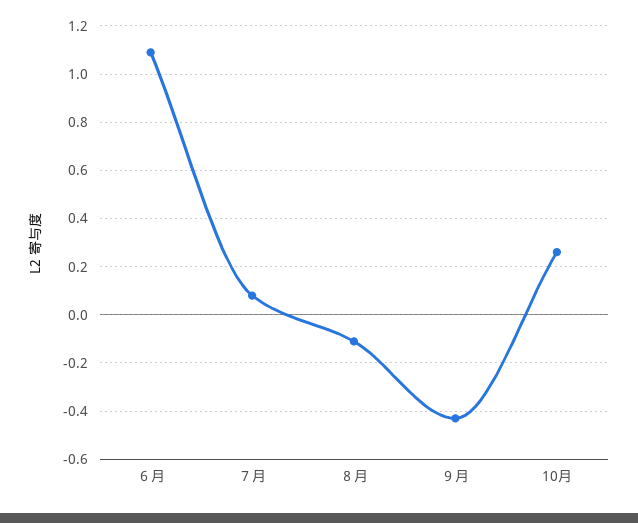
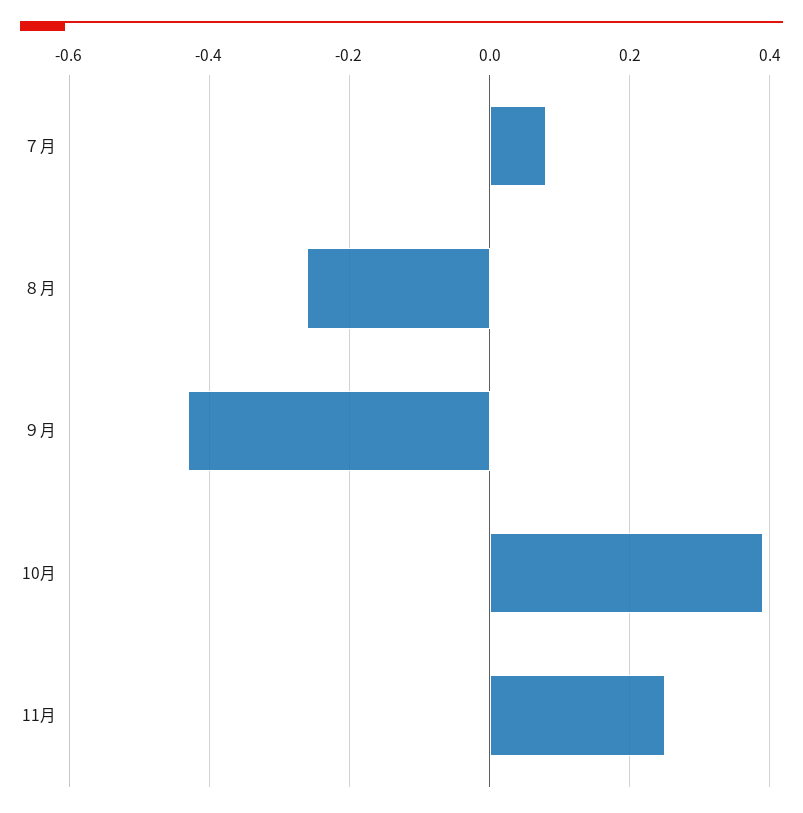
６月: 1.1 -> none
８月: -0.1 -> -0.25
10月: 0.25 -> 0.4
11月: none -> 0.25

